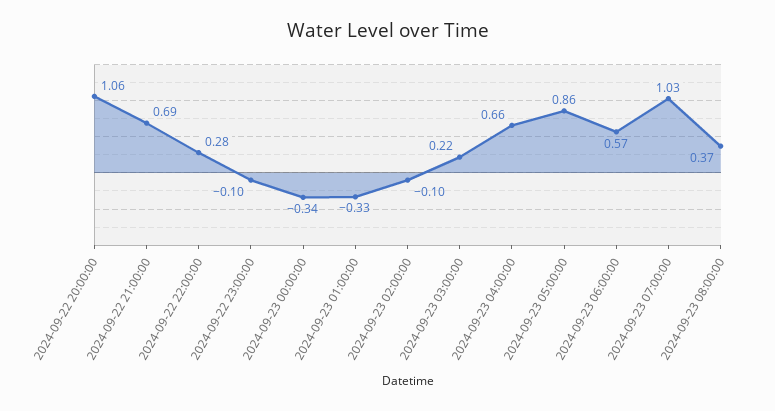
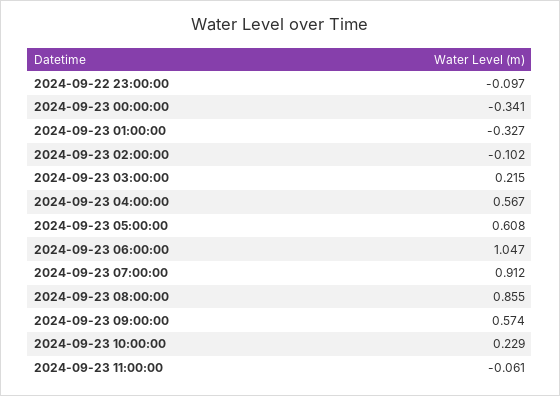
2024-09-22 20:00:00: 1.06 -> none
2024-09-22 21:00:00: 0.69 -> none
2024-09-22 22:00:00: 0.28 -> none
2024-09-23 04:00:00: 0.66 -> 0.567
2024-09-23 05:00:00: 0.86 -> 0.608
2024-09-23 06:00:00: 0.57 -> 1.047
2024-09-23 07:00:00: 1.03 -> 0.912
2024-09-23 08:00:00: 0.37 -> 0.855
2024-09-23 09:00:00: none -> 0.574
2024-09-23 10:00:00: none -> 0.229
2024-09-23 11:00:00: none -> -0.061

